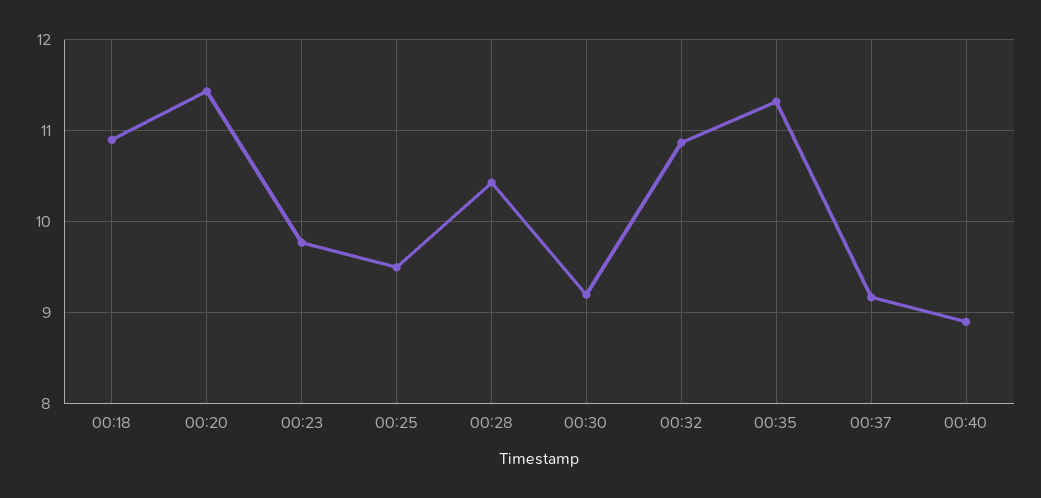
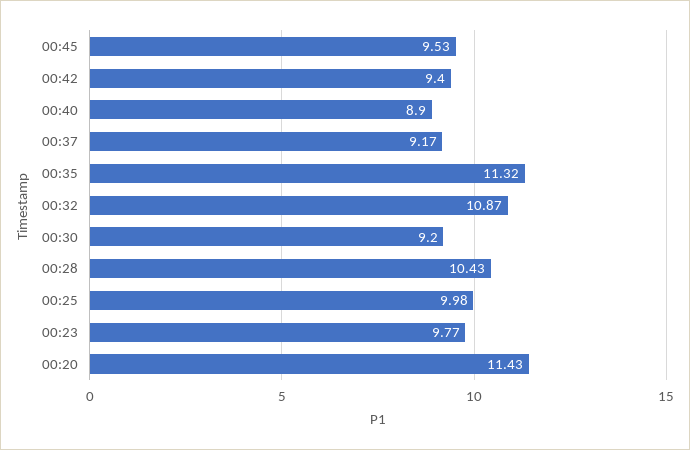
00:18: 10.9 -> none
00:25: 9.5 -> 9.98
00:45: none -> 9.53
00:42: none -> 9.4

